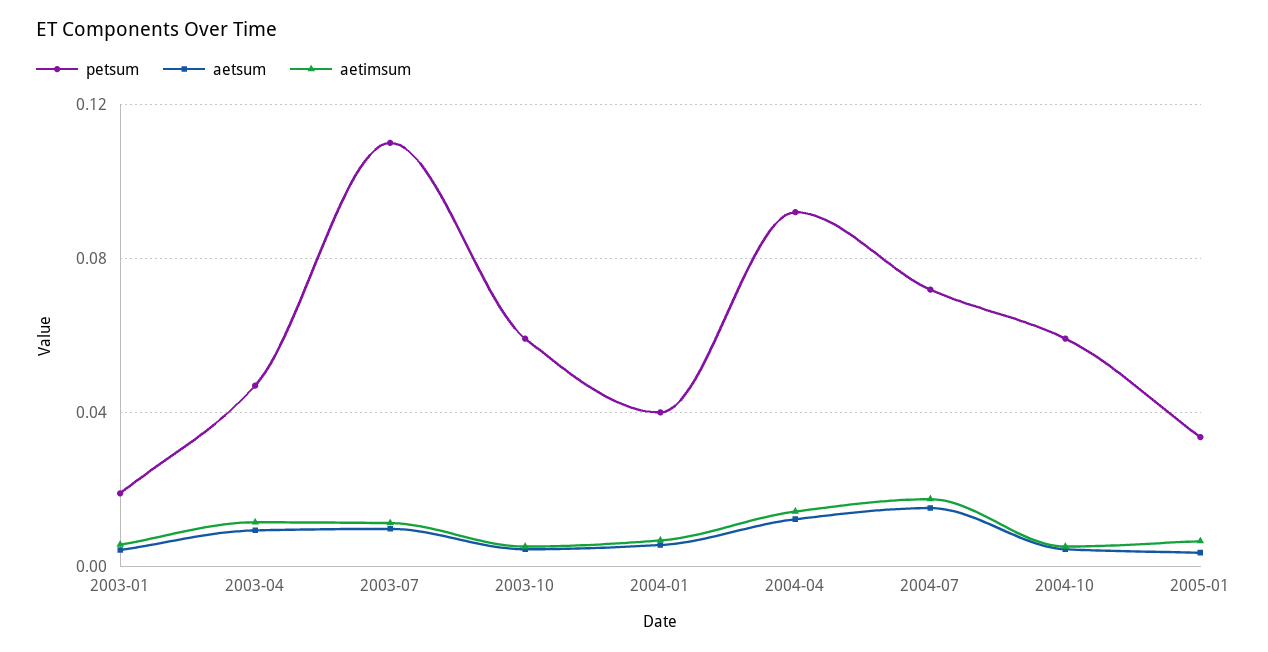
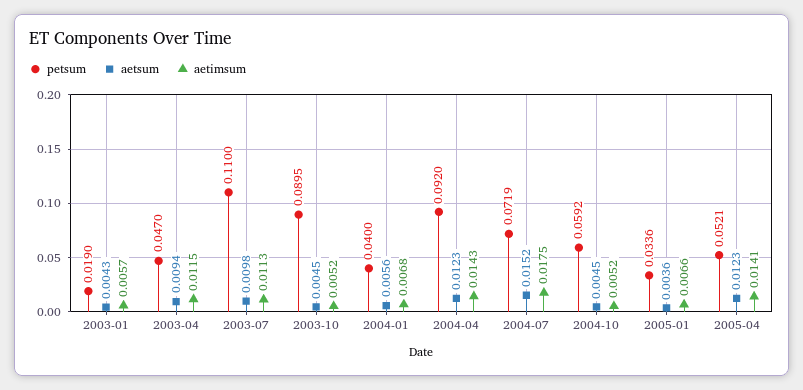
petsum, 2003-10: 0.06 -> 0.0895
petsum, 2005-04: none -> 0.0521
aetsum, 2005-04: none -> 0.0123
aetimsum, 2005-04: none -> 0.0141

